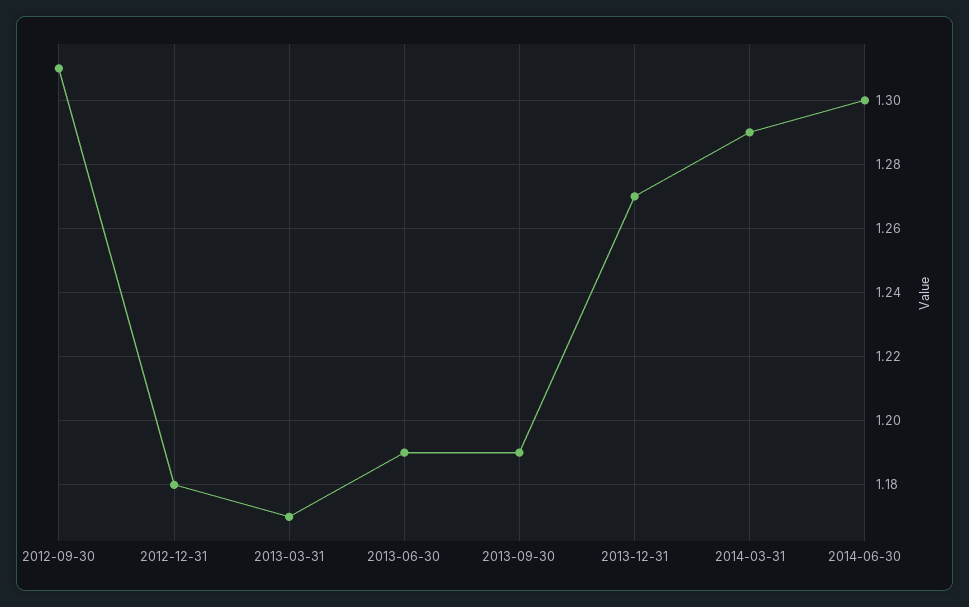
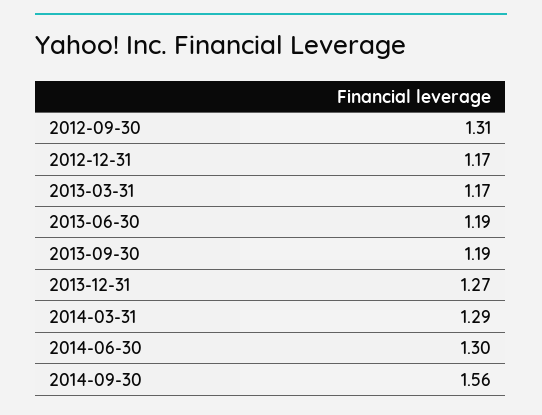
2012-12-31: 1.18 -> 1.17
2014-09-30: none -> 1.56

